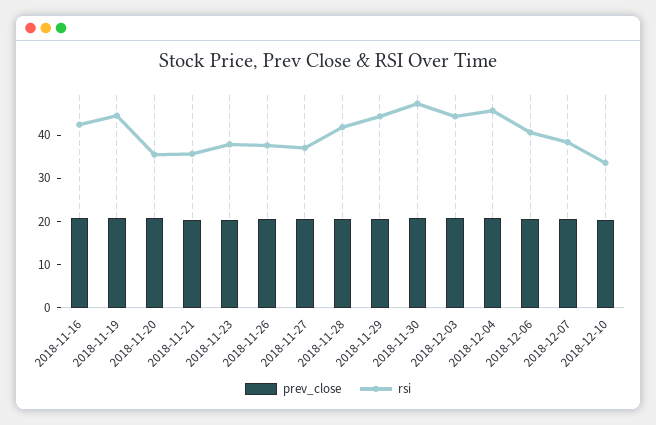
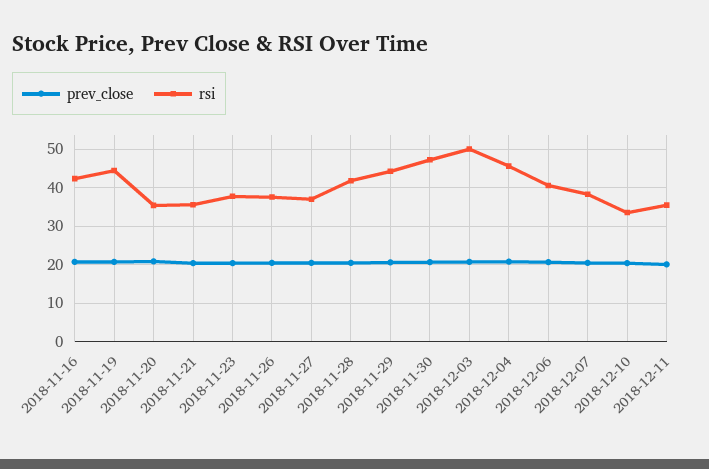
rsi, 2018-12-03: 44 -> 50
prev_close, 2018-12-11: none -> 20
rsi, 2018-12-11: none -> 36

